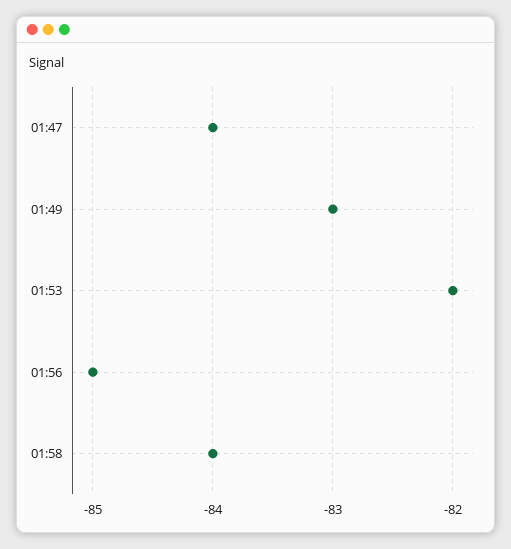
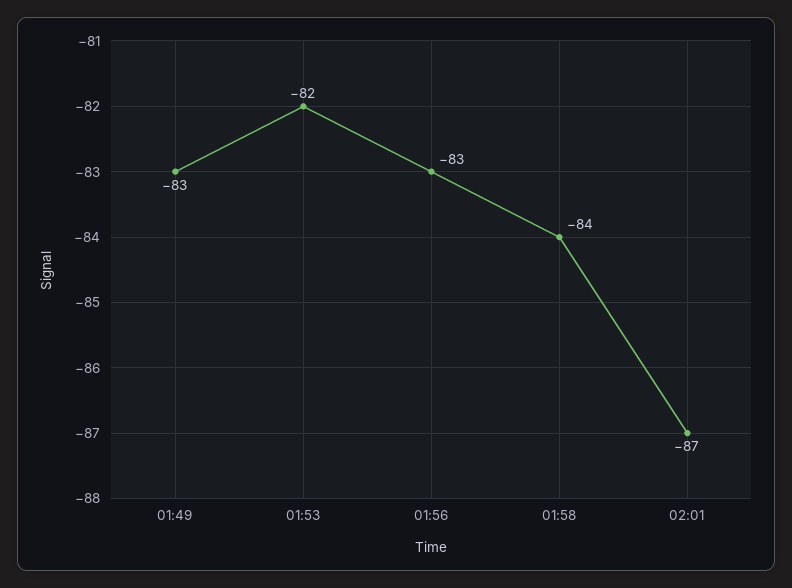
01:47: -84 -> none
01:56: -85 -> -83
02:01: none -> -87

